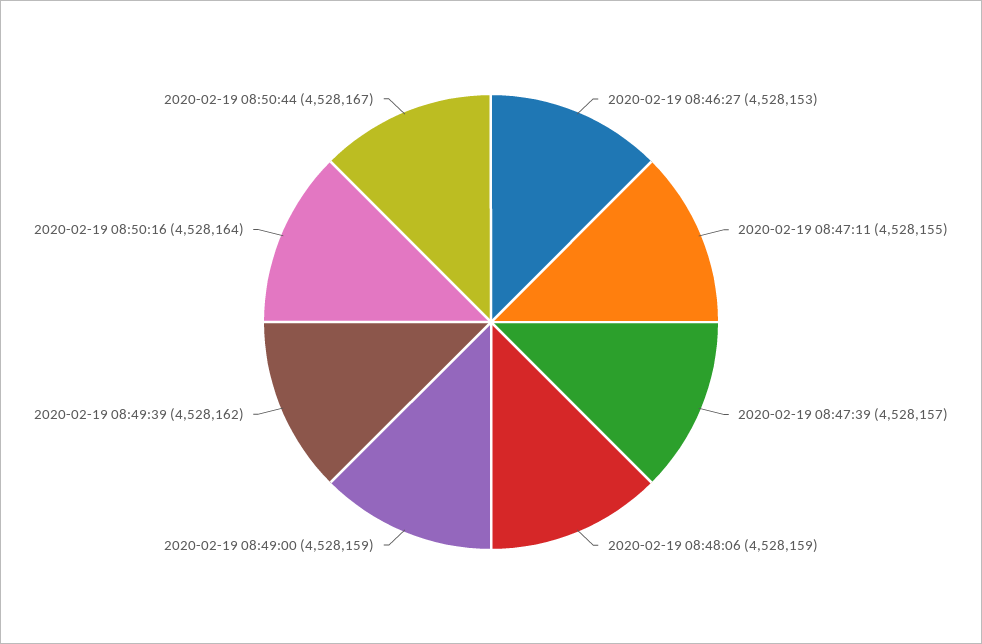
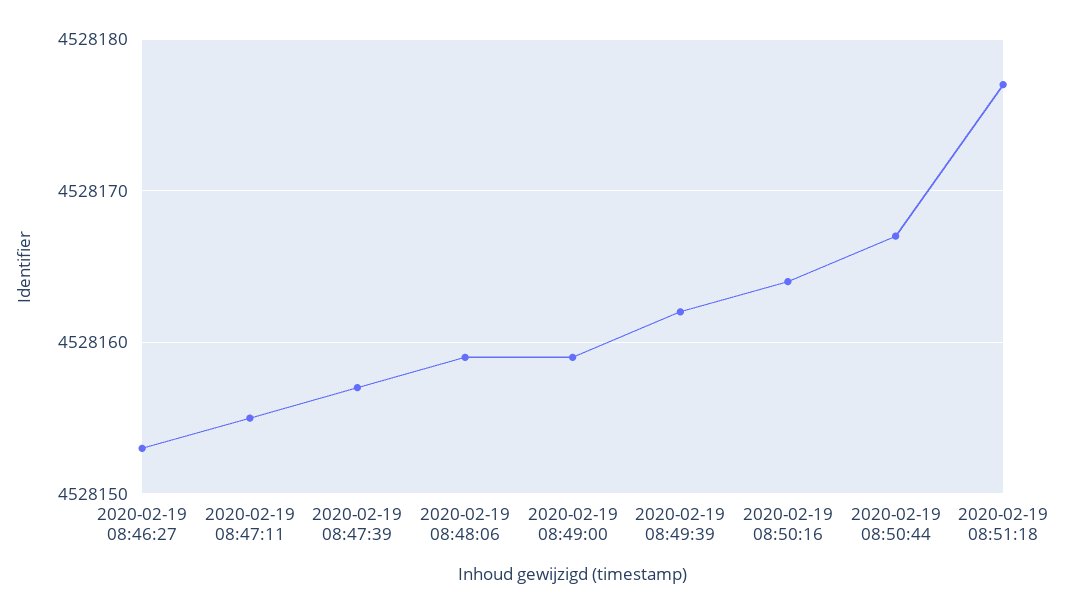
2020-02-19 08:51:18: none -> 4528177

